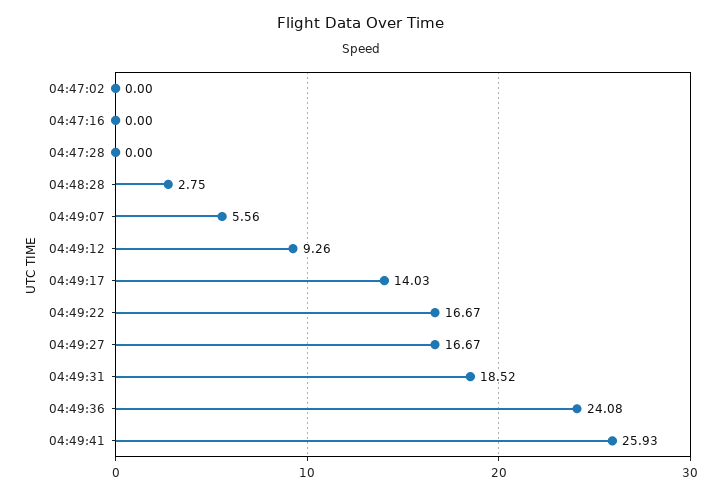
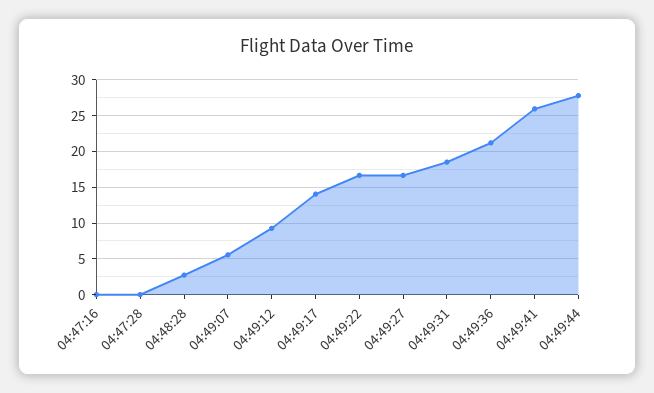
04:47:02: 0 -> none
04:49:36: 24.08 -> 21
04:49:44: none -> 28

